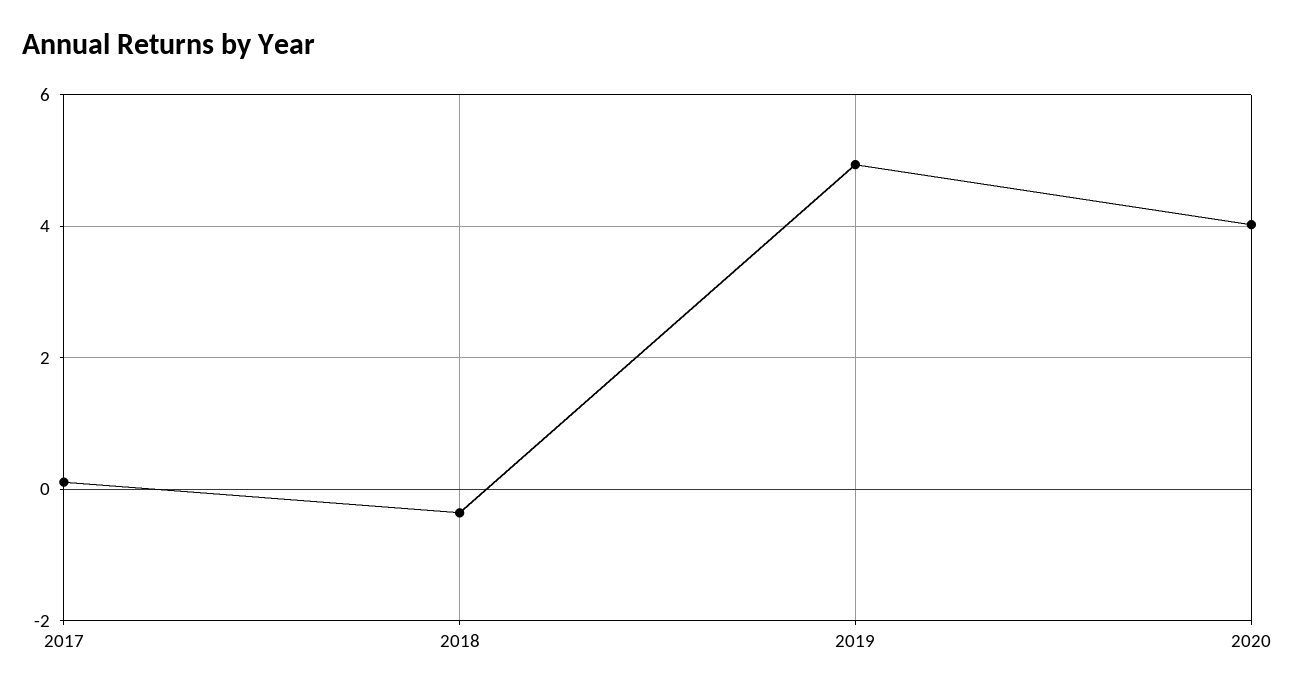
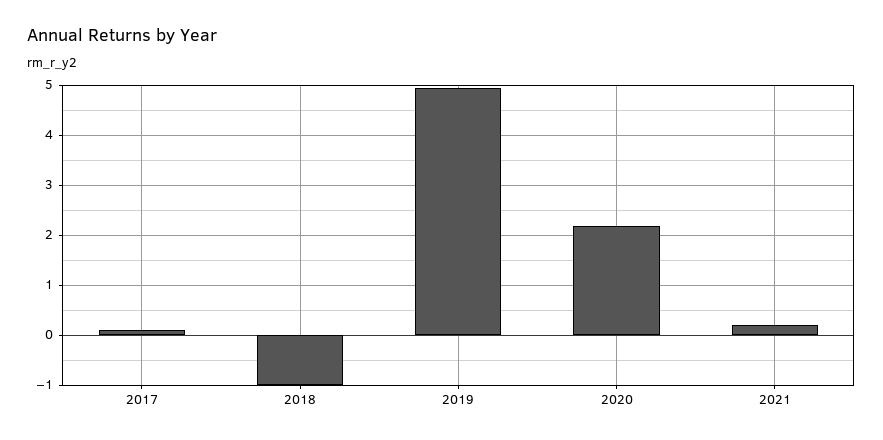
2018: -0.4 -> -1
2020: 4 -> 2.2
2021: none -> 0.2

